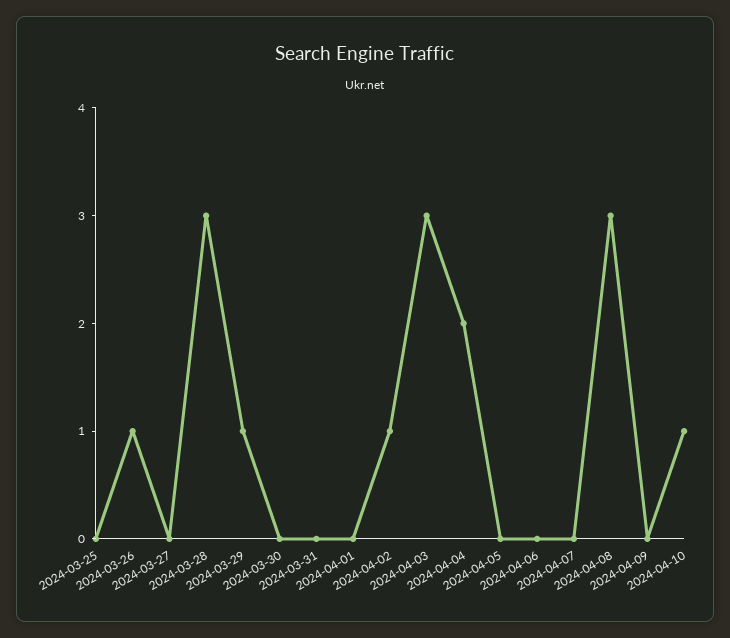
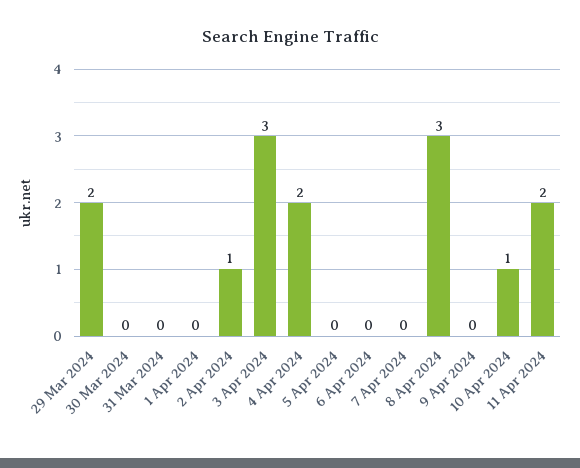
2024-03-25: 0 -> none
2024-03-26: 1 -> none
2024-03-27: 0 -> none
2024-03-28: 3 -> none
2024-03-29: 1 -> 2
11 Apr 2024: none -> 2

